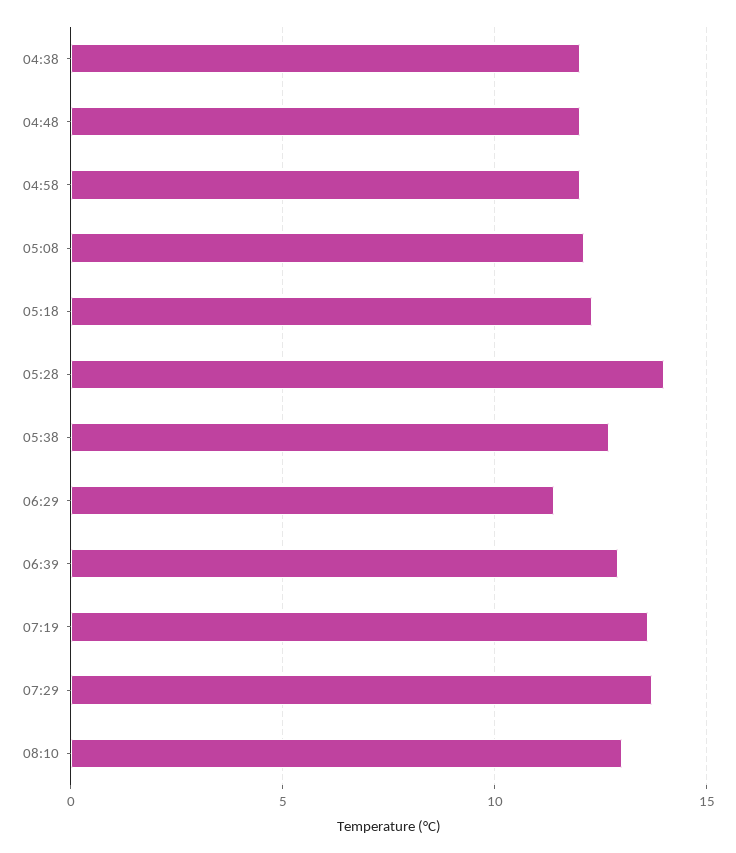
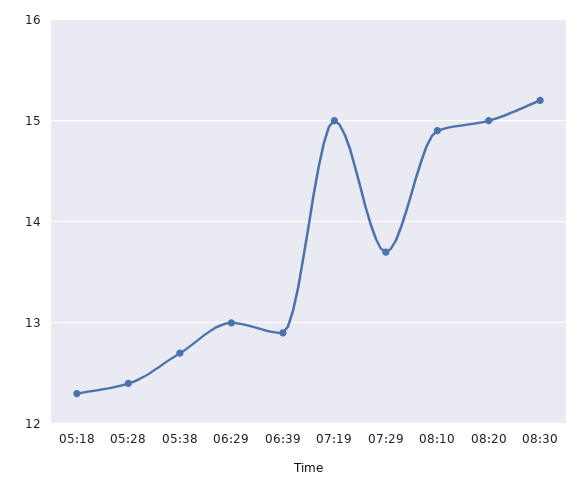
04:38: 12 -> none
04:48: 12 -> none
04:58: 12 -> none
05:08: 12 -> none
05:28: 14 -> 12.4
06:29: 11.5 -> 13
07:19: 13.5 -> 15
08:10: 13 -> 14.9
08:20: none -> 15
08:30: none -> 15.2

